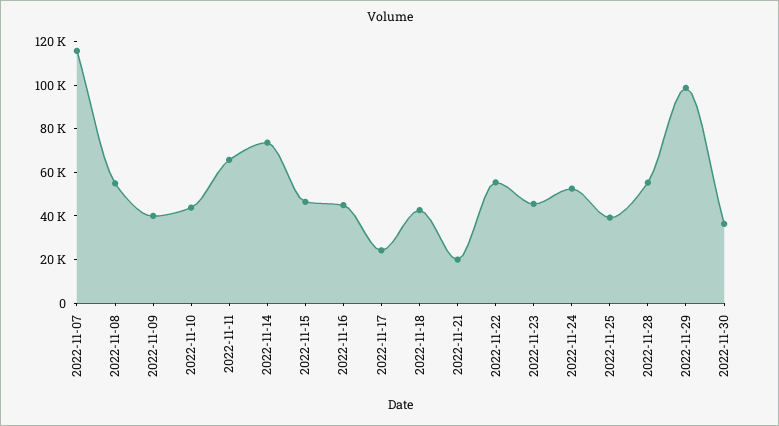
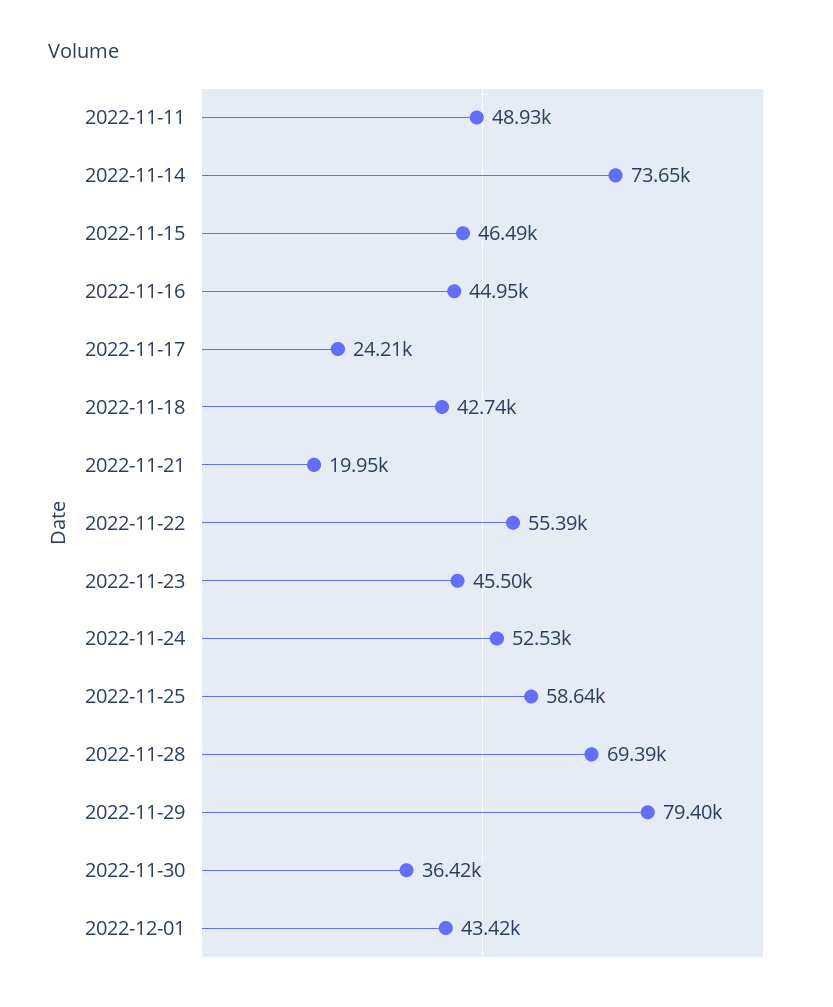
2022-11-07: 115000 -> none
2022-11-08: 55000 -> none
2022-11-09: 40000 -> none
2022-11-10: 45000 -> none
2022-11-11: 65000 -> 48930
2022-11-25: 40000 -> 58640
2022-11-28: 55000 -> 69390
2022-11-29: 100000 -> 79400
2022-12-01: none -> 43420

